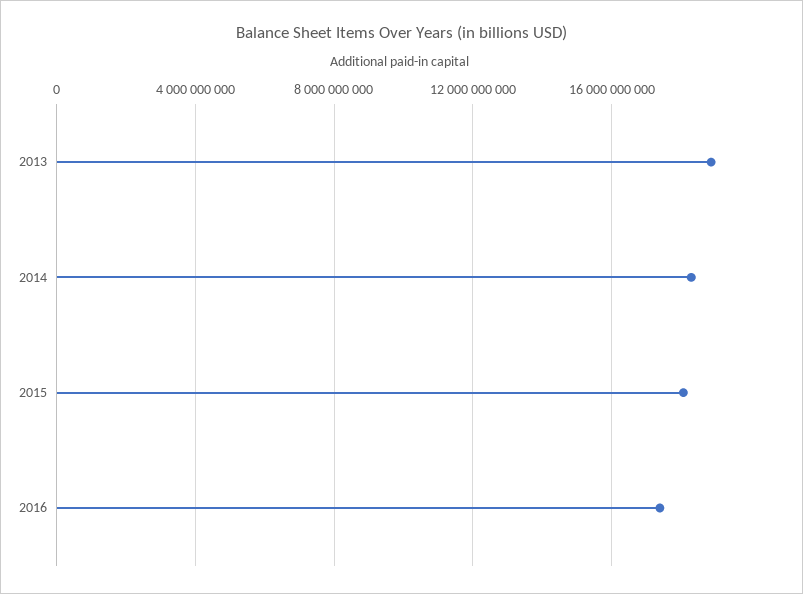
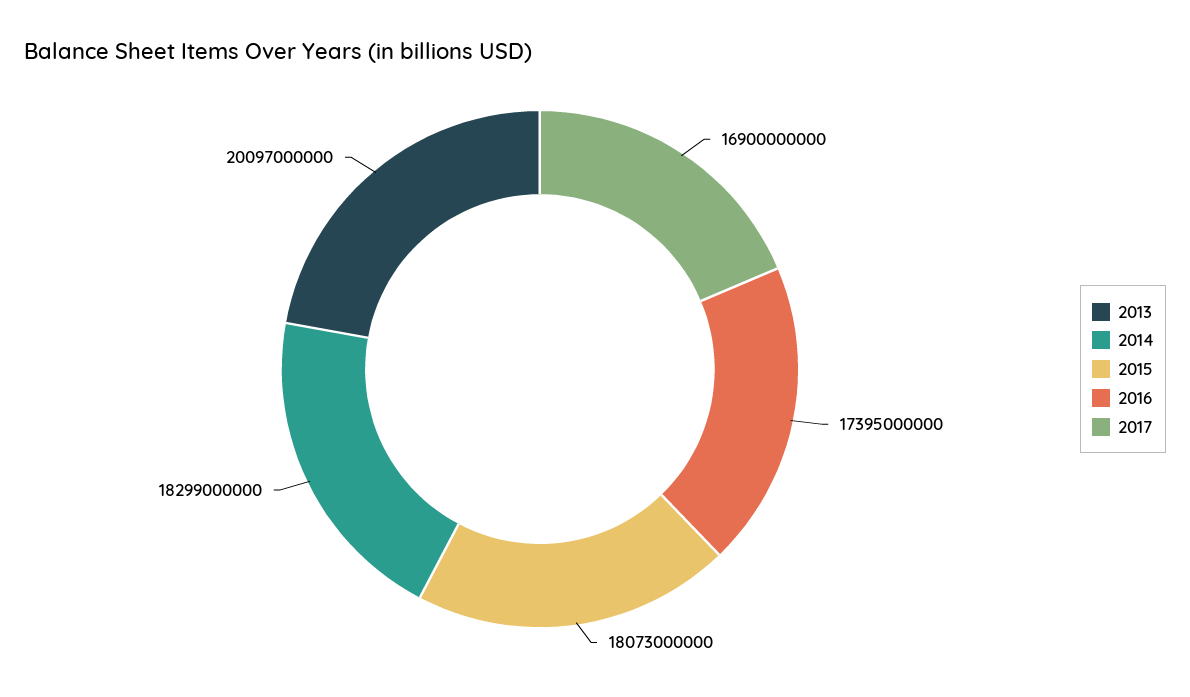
2013: 19000000000 -> 20097000000
2017: none -> 16900000000

